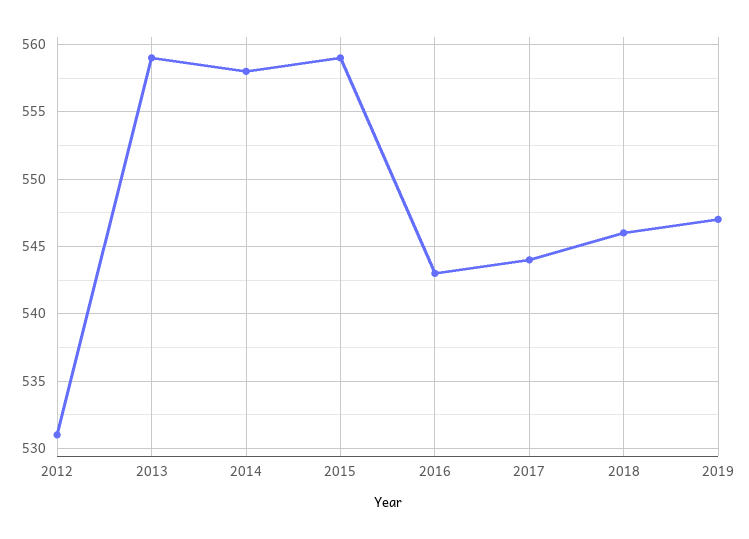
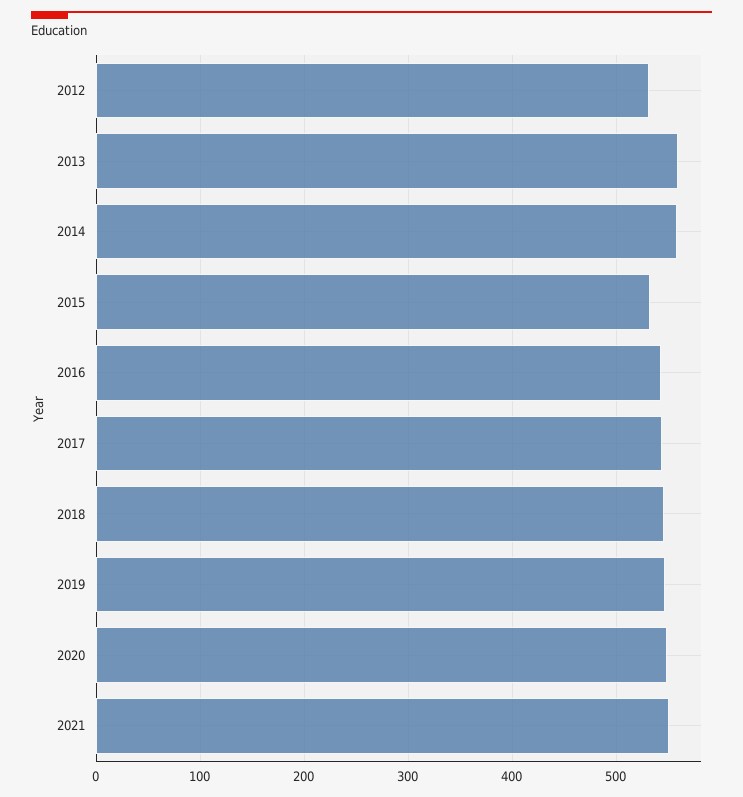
2015: 559 -> 530
2020: none -> 550
2021: none -> 550

